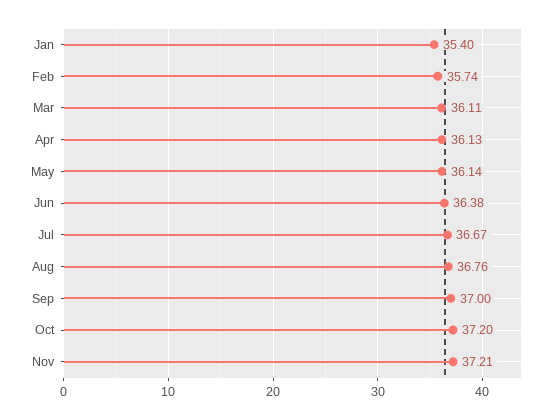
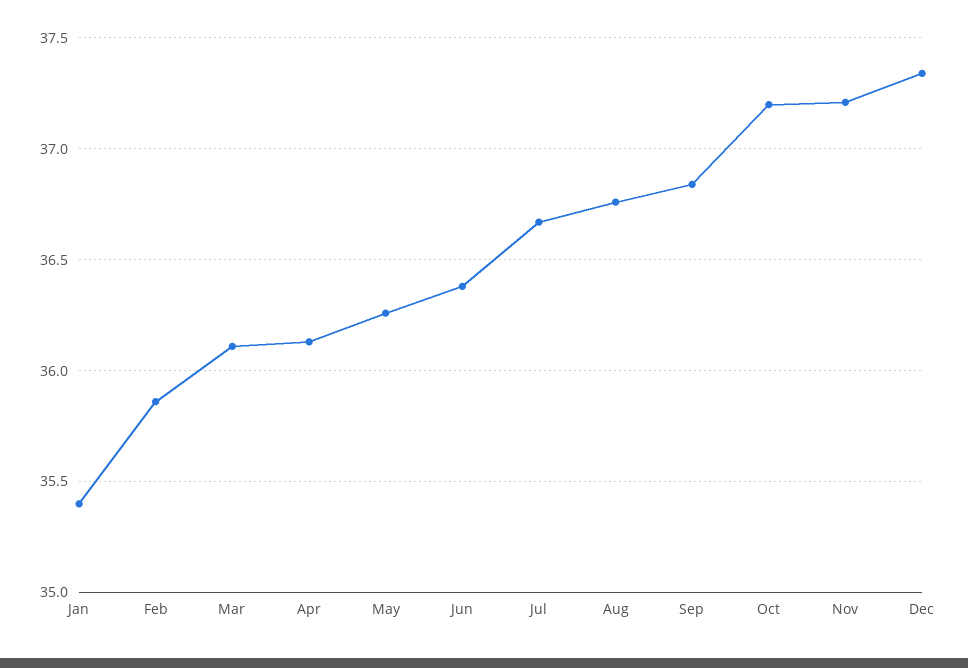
Feb: 35.74 -> 35.85
May: 36.14 -> 36.25
Sep: 37 -> 36.85
Dec: none -> 37.35

